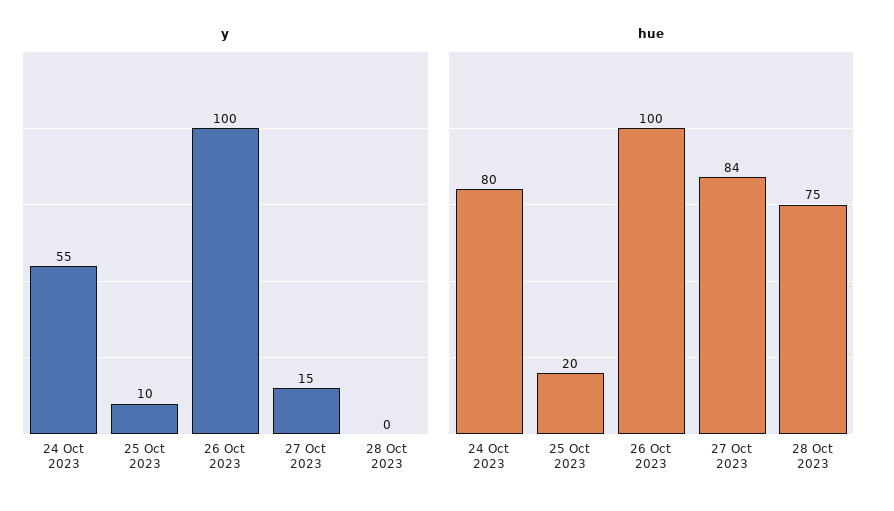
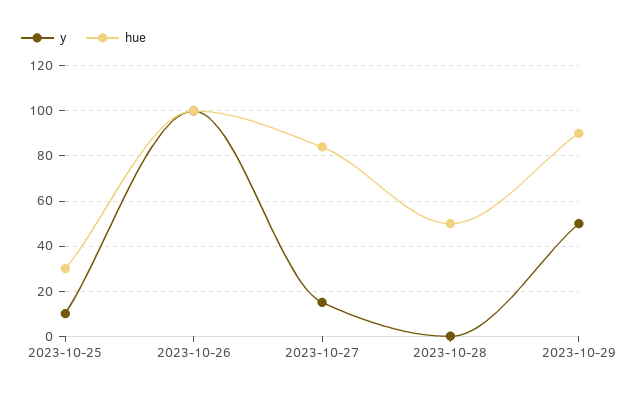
y, 24 Oct 2023: 55 -> none
hue, 24 Oct 2023: 80 -> none
hue, 25 Oct 2023: 20 -> 30
hue, 28 Oct 2023: 75 -> 50
y, 2023-10-29: none -> 50
hue, 2023-10-29: none -> 90

